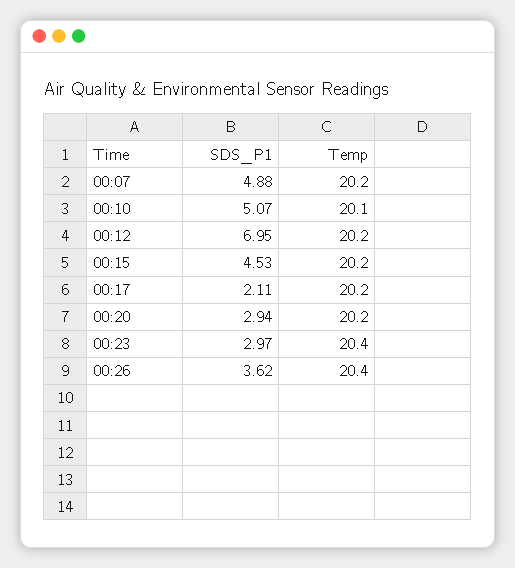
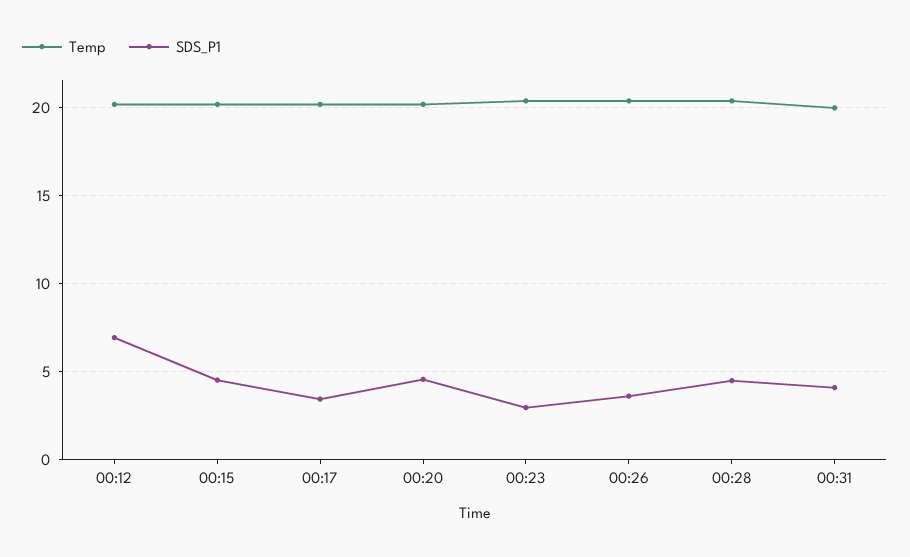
SDS_P1, 00:07: 4.88 -> none
Temp, 00:07: 20.2 -> none
SDS_P1, 00:10: 5.07 -> none
Temp, 00:10: 20.1 -> none
SDS_P1, 00:17: 2.11 -> 3.5
SDS_P1, 00:20: 2.94 -> 4.5
Temp, 00:28: none -> 20.5
SDS_P1, 00:28: none -> 4.5
Temp, 00:31: none -> 20
SDS_P1, 00:31: none -> 4

